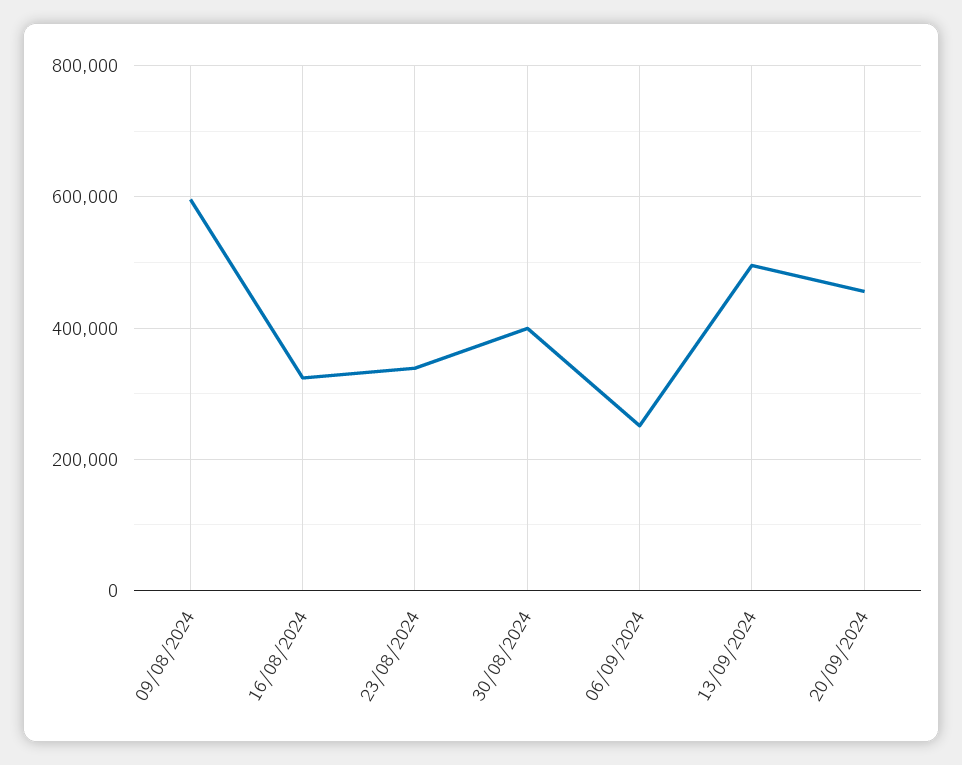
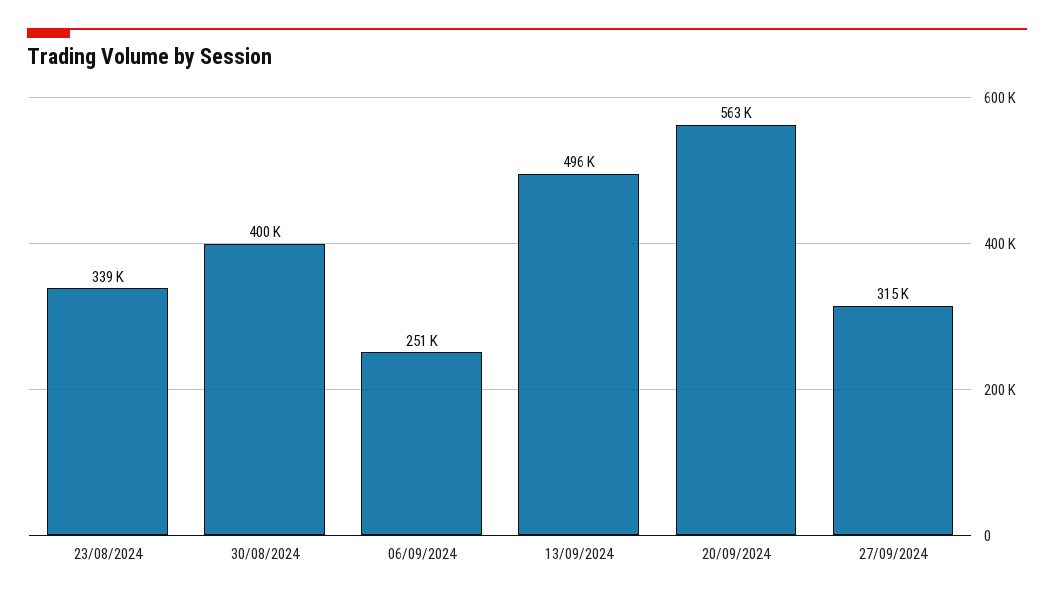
09/08/2024: 600000 -> none
16/08/2024: 320000 -> none
20/09/2024: 460000 -> 563000
27/09/2024: none -> 315000

